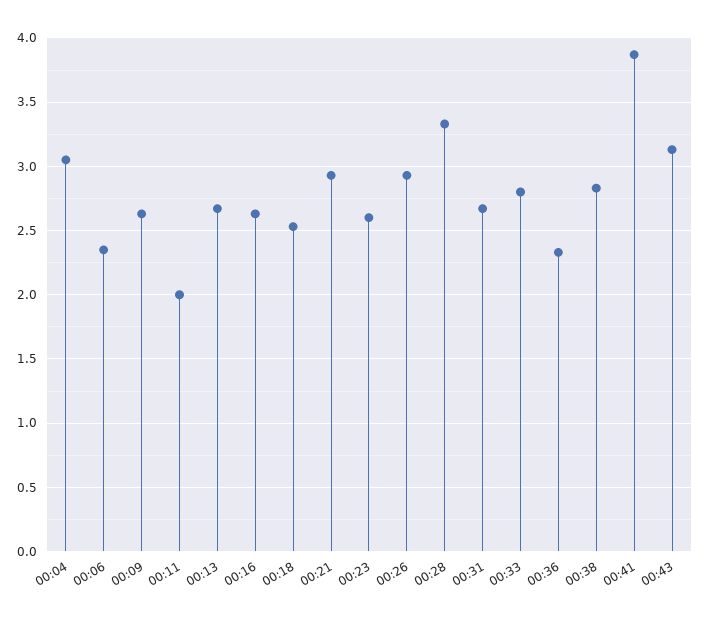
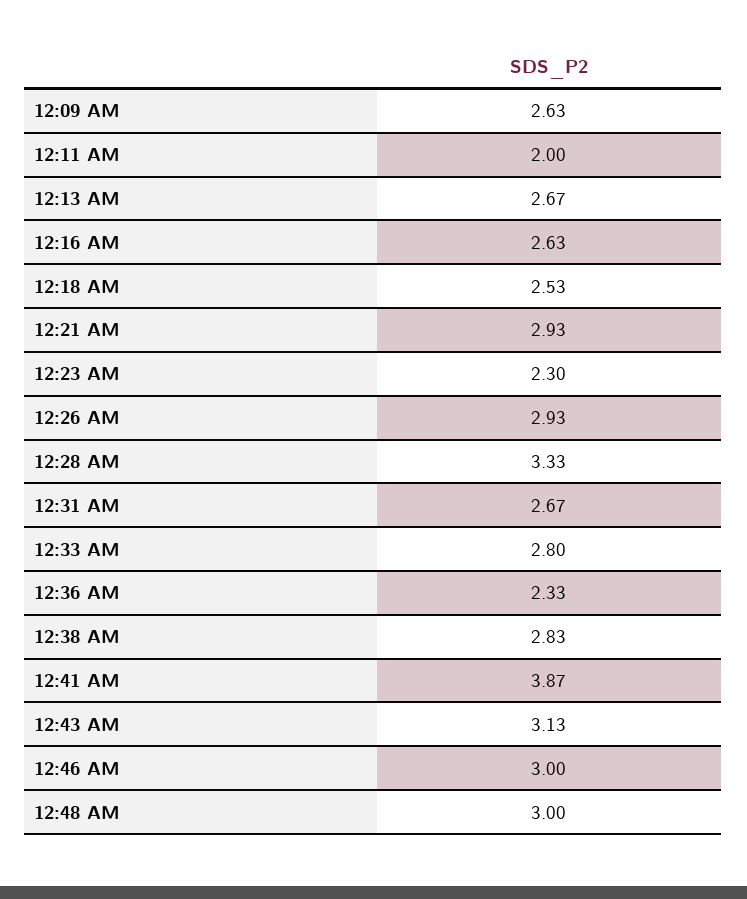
00:04: 3.05 -> none
00:06: 2.35 -> none
00:23: 2.6 -> 2.3
12:46 AM: none -> 3
12:48 AM: none -> 3

